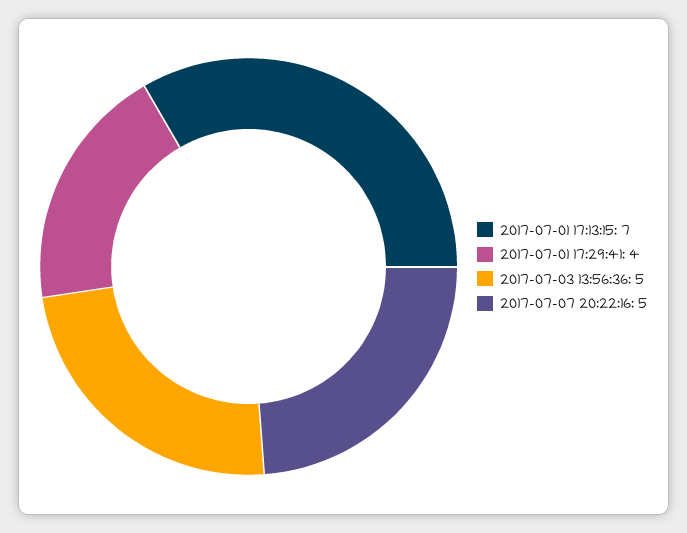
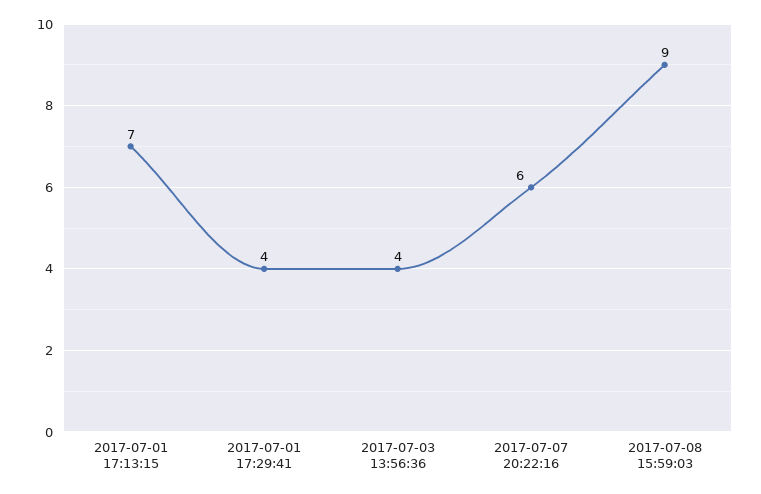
2017-07-03 13:56:36: 5 -> 4
2017-07-07 20:22:16: 5 -> 6
2017-07-08 15:59:03: none -> 9

